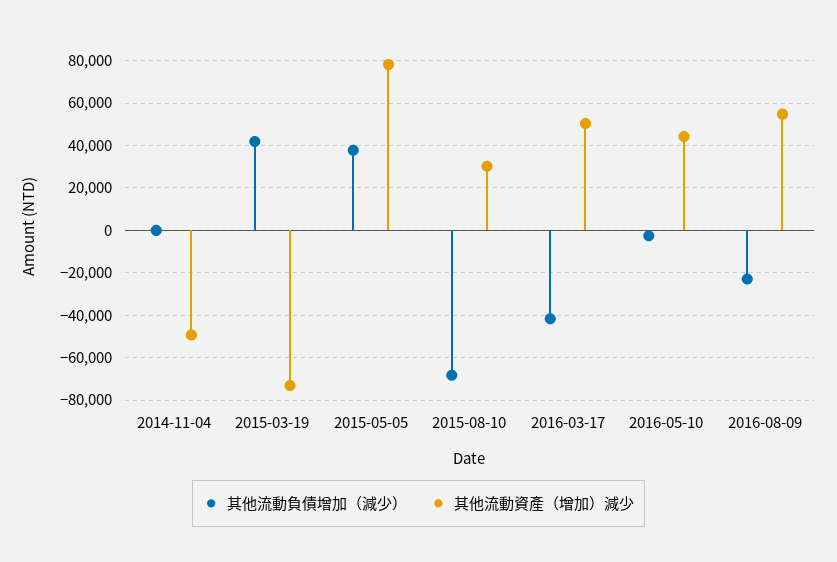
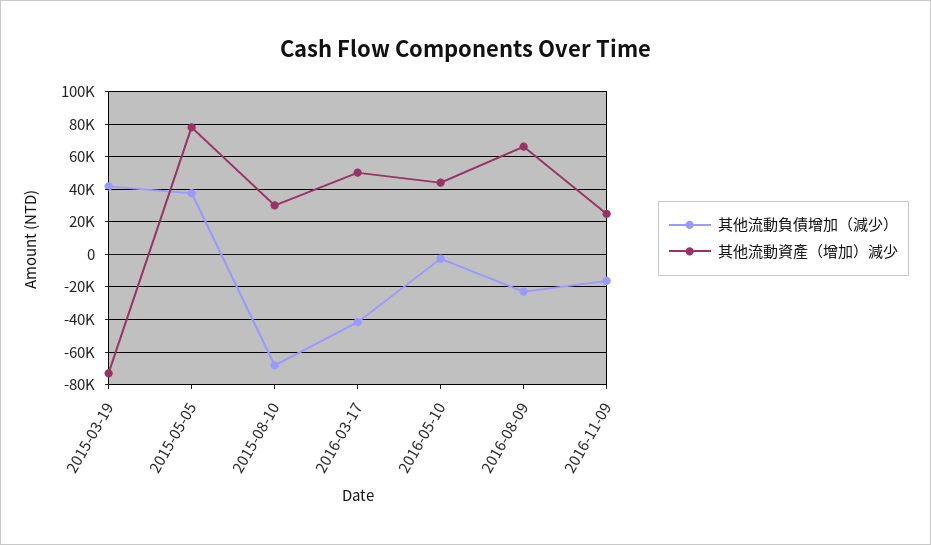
其他流動負債增加（減少）, 2014-11-04: 0 -> none
其他流動資產（增加）減少, 2014-11-04: -50000 -> none
其他流動資產（增加）減少, 2016-08-09: 55000 -> 65000
其他流動負債增加（減少）, 2016-11-09: none -> -15000
其他流動資產（增加）減少, 2016-11-09: none -> 25000

